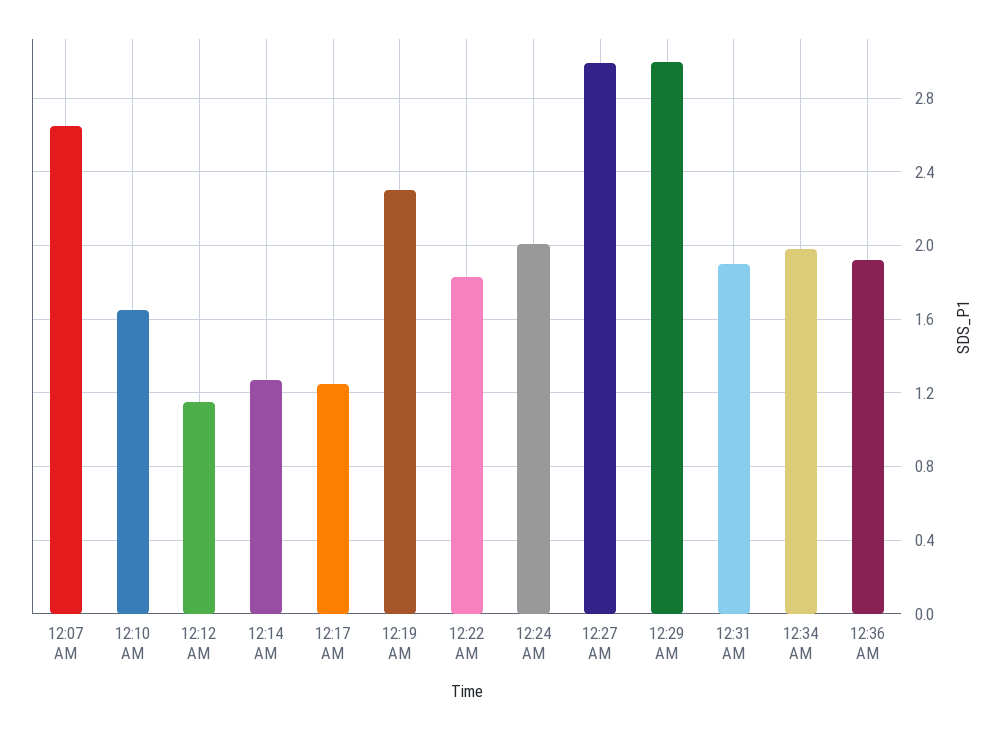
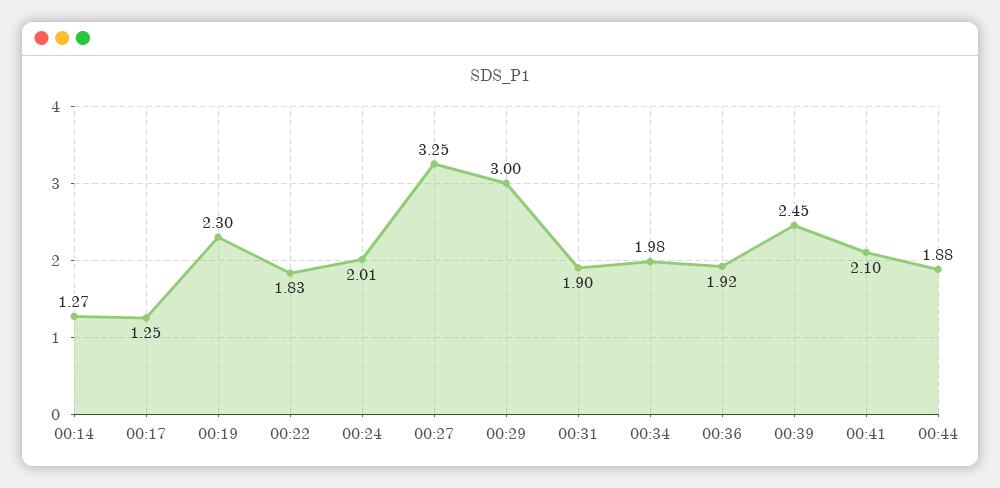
12:07 AM: 2.65 -> none
12:10 AM: 1.65 -> none
12:12 AM: 1.15 -> none
12:27 AM: 3 -> 3.25
00:39: none -> 2.45
00:41: none -> 2.1
00:44: none -> 1.88

